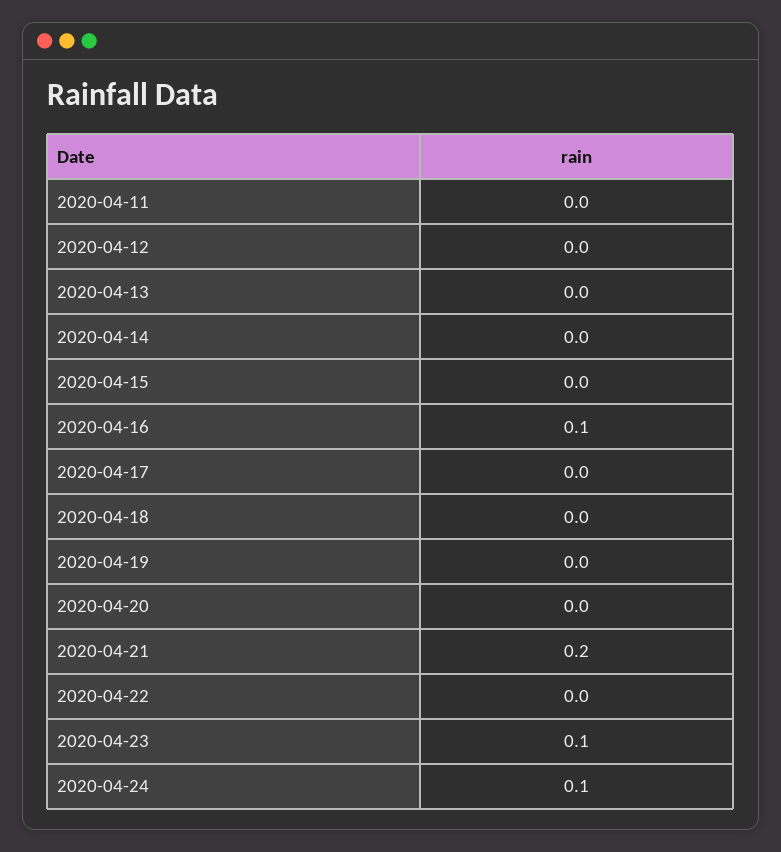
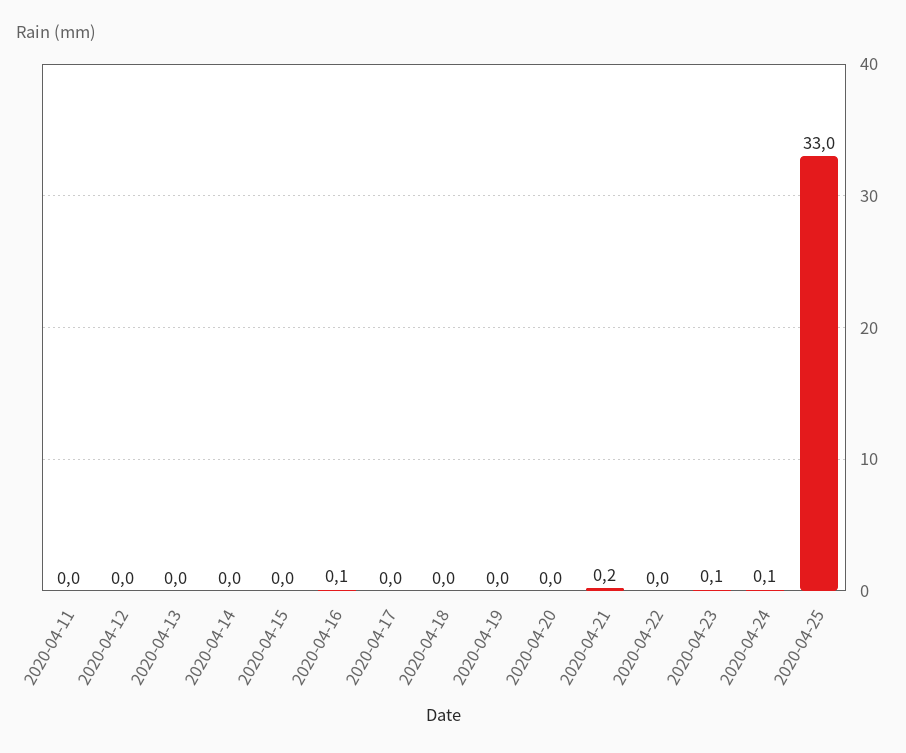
2020-04-25: none -> 33

